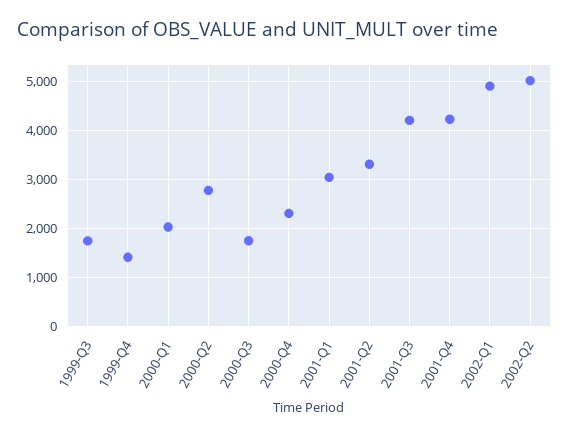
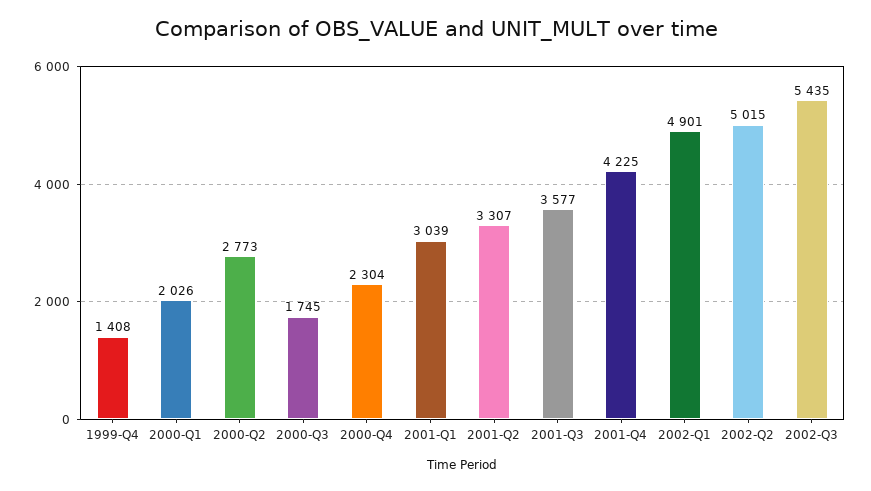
1999-Q3: 1800 -> none
2001-Q3: 4200 -> 3577
2002-Q3: none -> 5435

